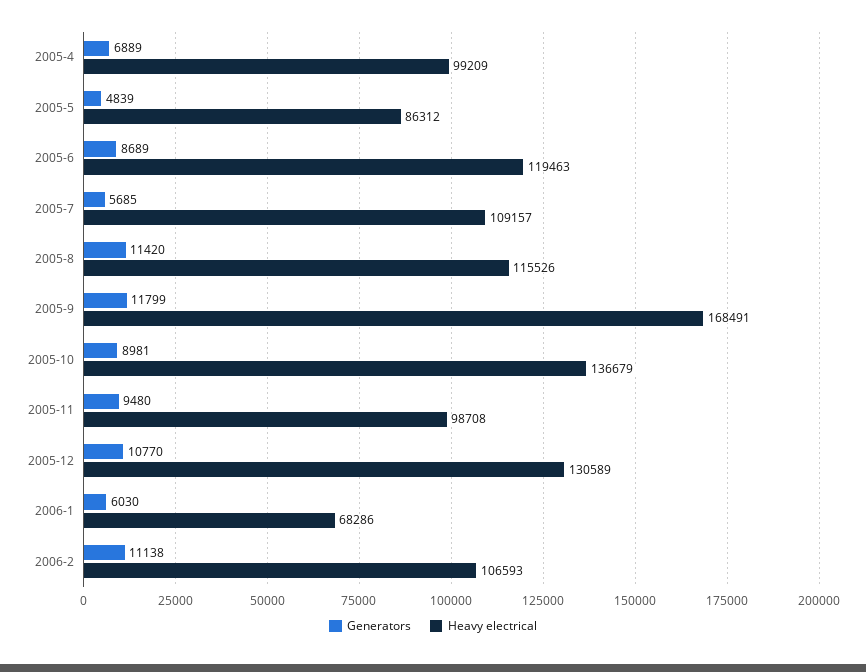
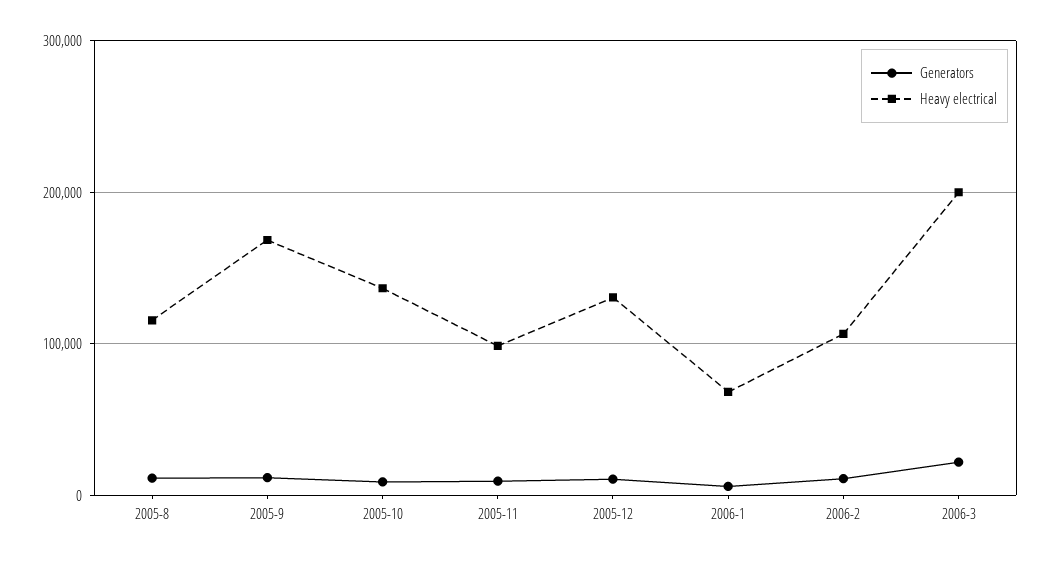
Generators, 2005-4: 6889 -> none
Heavy electrical, 2005-4: 99209 -> none
Generators, 2005-5: 4839 -> none
Heavy electrical, 2005-5: 86312 -> none
Generators, 2005-6: 8689 -> none
Heavy electrical, 2005-6: 119463 -> none
Generators, 2005-7: 5685 -> none
Heavy electrical, 2005-7: 109157 -> none
Generators, 2006-3: none -> 20000
Heavy electrical, 2006-3: none -> 200000

